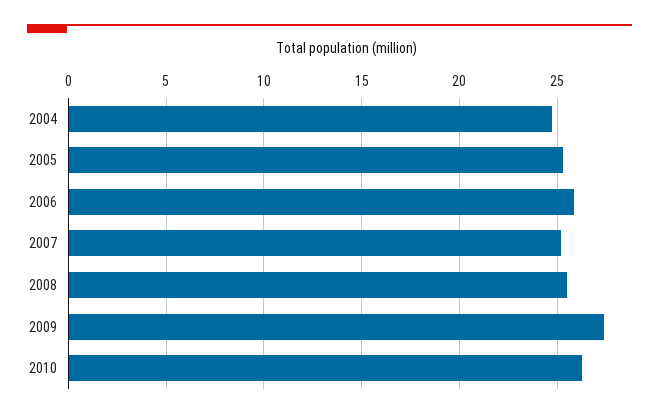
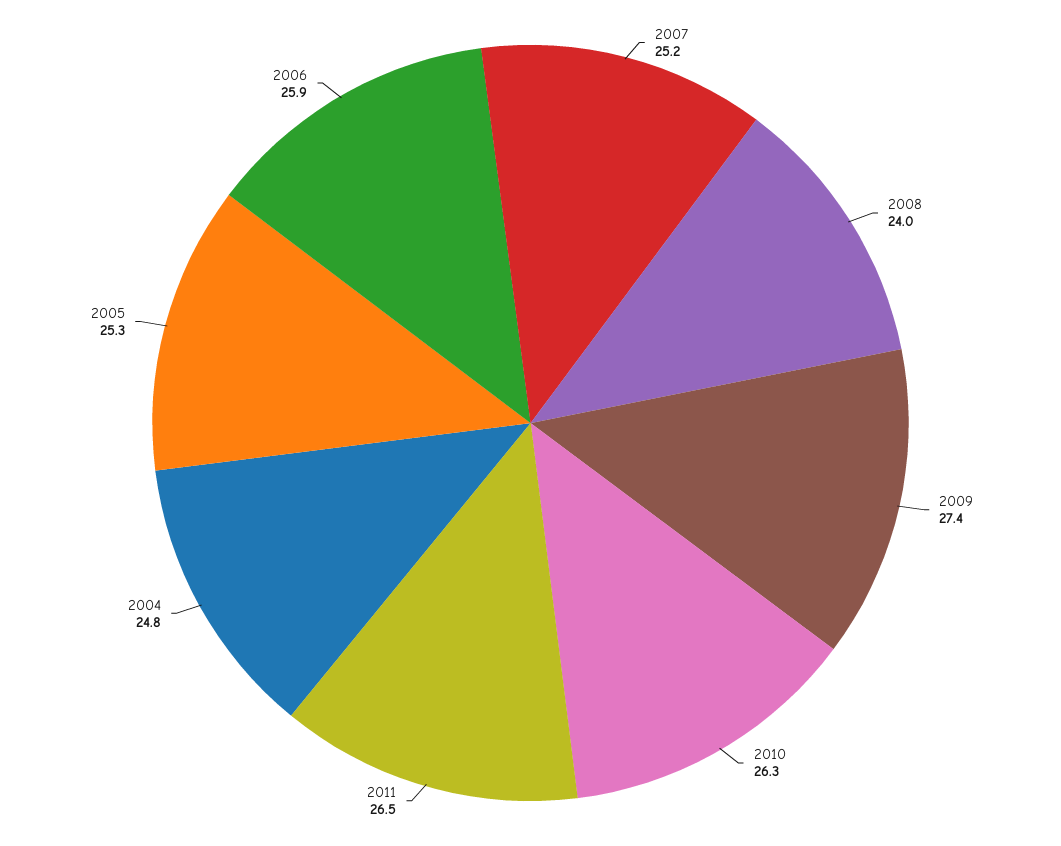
2008: 25.5 -> 24
2011: none -> 26.5

